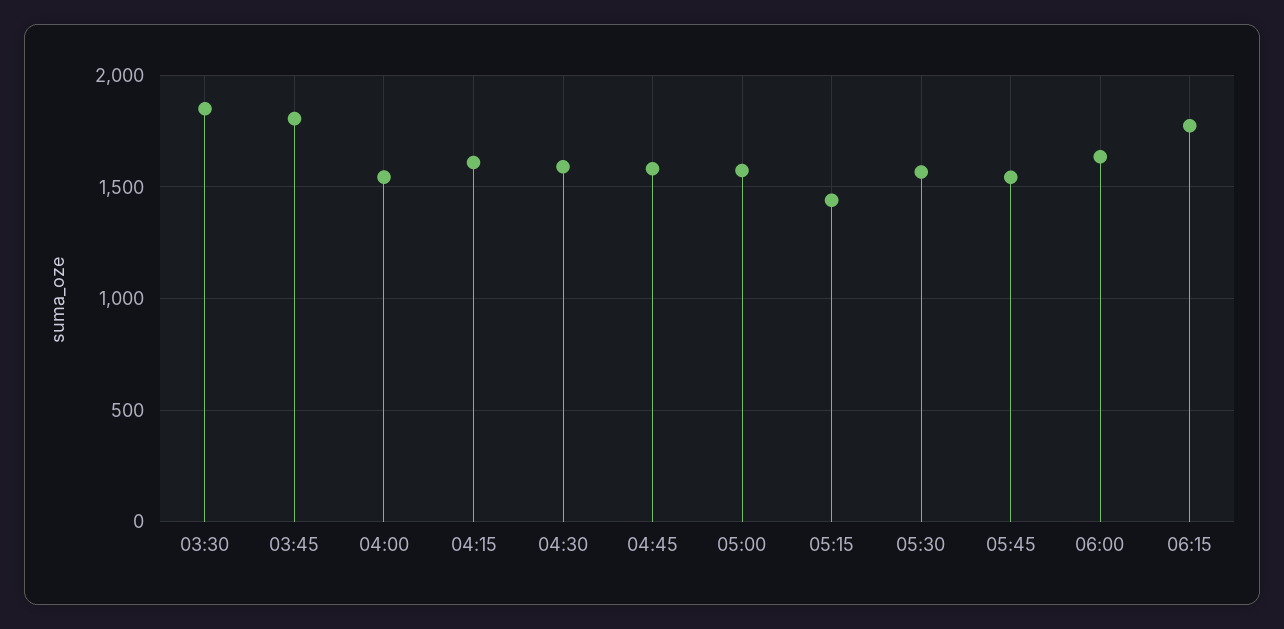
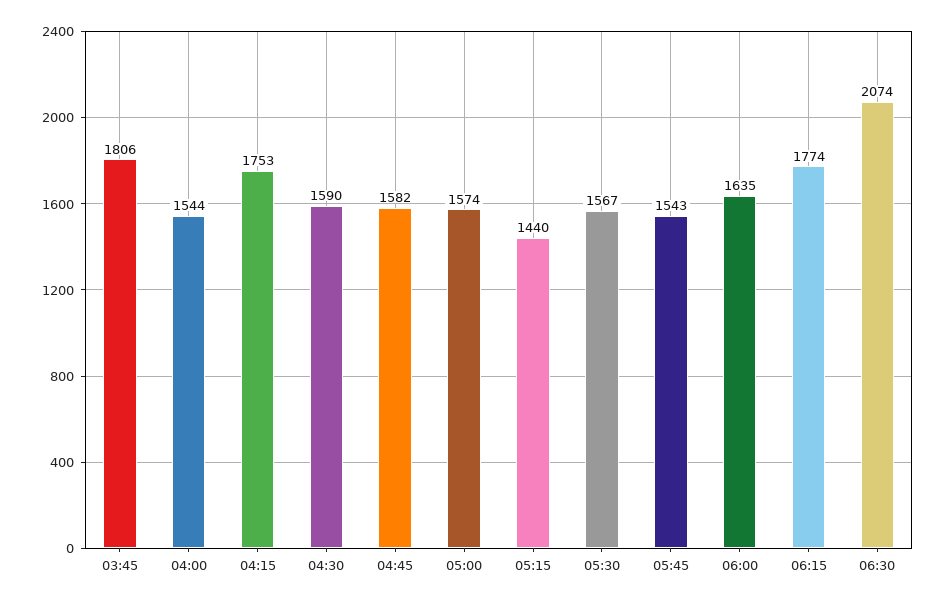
03:30: 1850 -> none
04:15: 1600 -> 1753
06:30: none -> 2074

